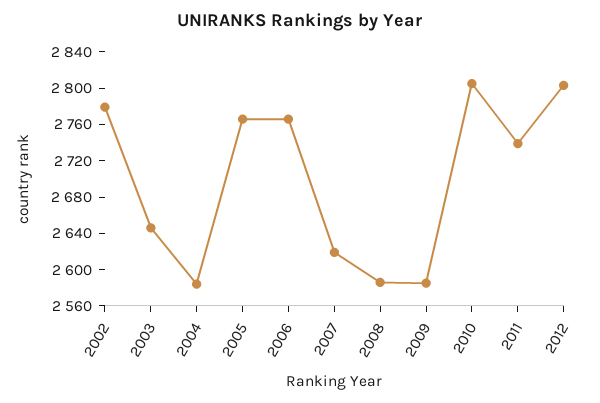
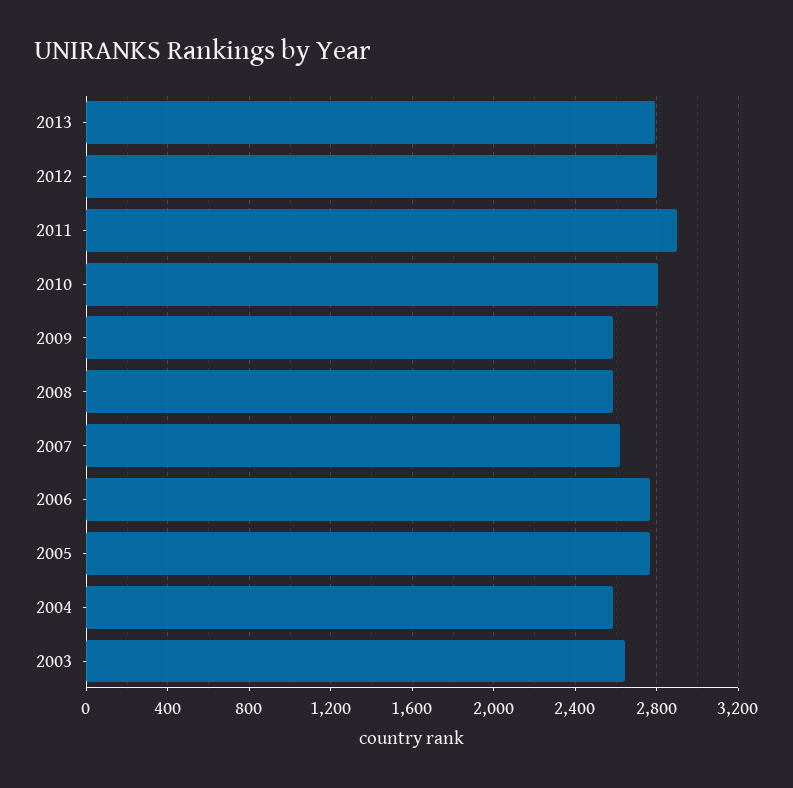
2002: 2780 -> none
2011: 2740 -> 2900
2013: none -> 2800

